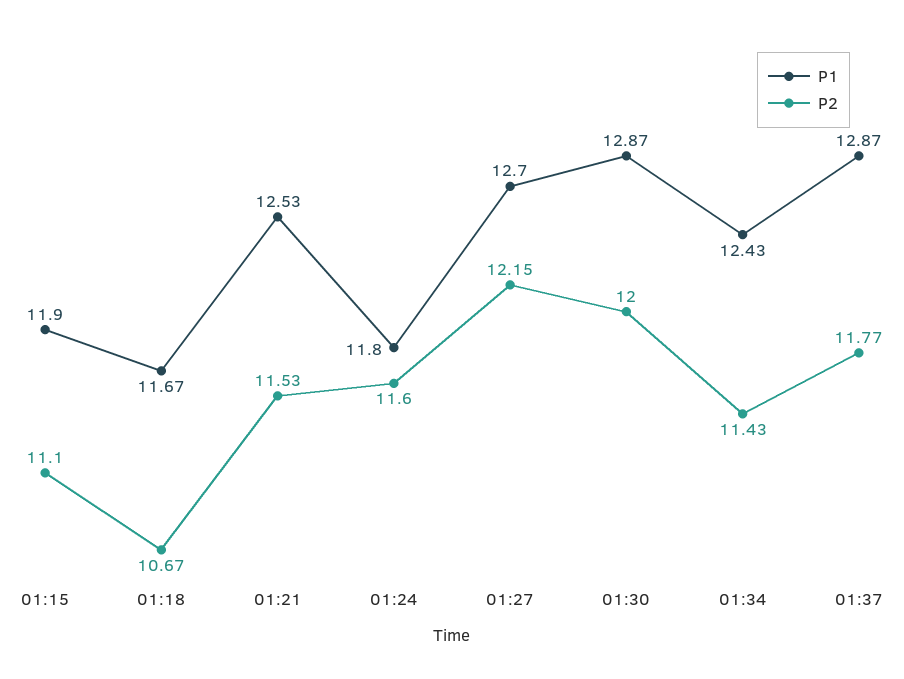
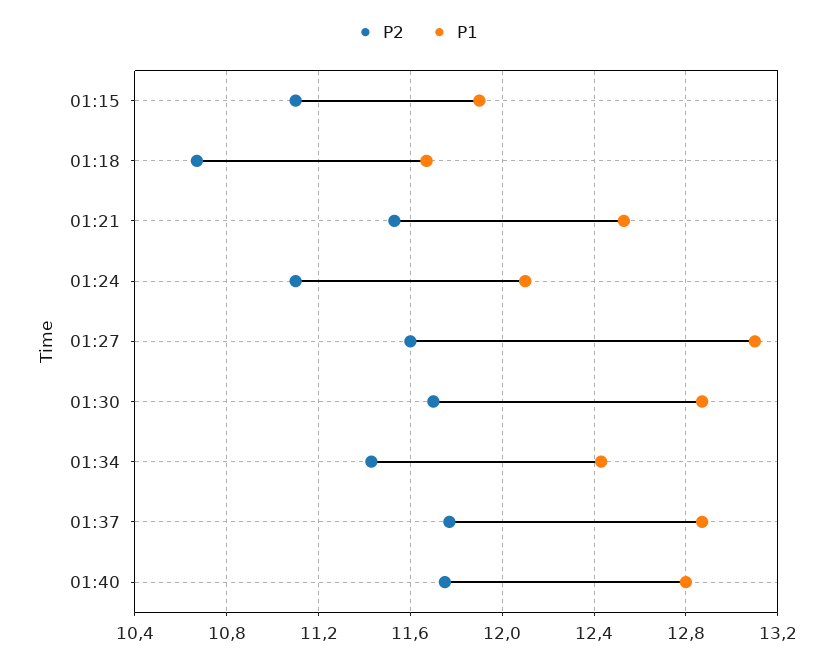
P1, 01:24: 11.8 -> 12.1
P2, 01:24: 11.6 -> 11.1
P1, 01:27: 12.7 -> 13.1
P2, 01:27: 12.15 -> 11.6
P2, 01:30: 12 -> 11.7
P2, 01:40: none -> 11.75
P1, 01:40: none -> 12.8

